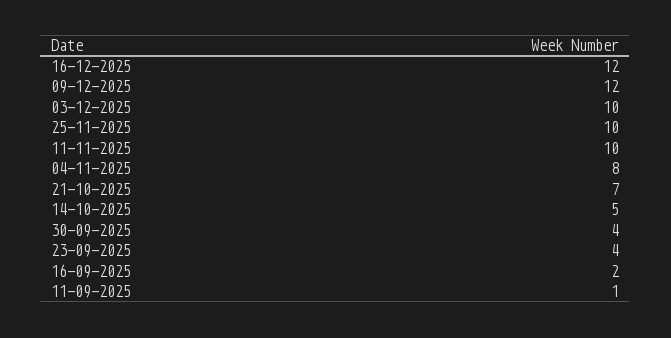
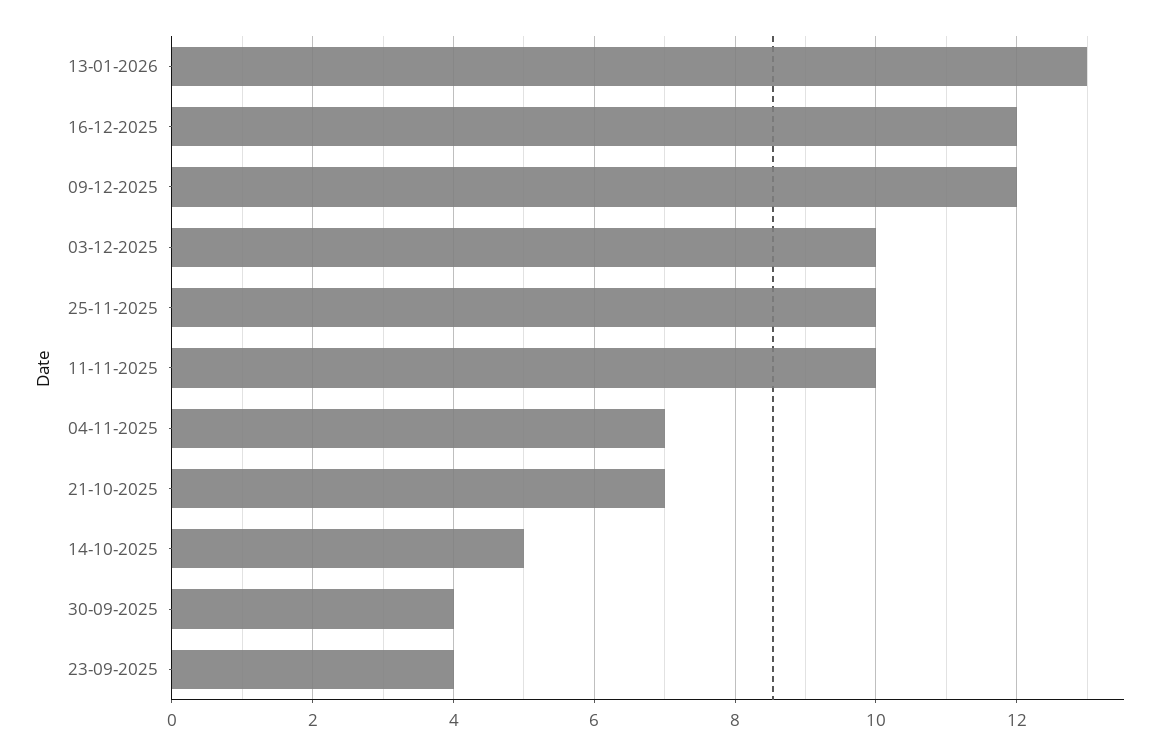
04-11-2025: 8 -> 7
16-09-2025: 2 -> none
11-09-2025: 1 -> none
13-01-2026: none -> 13

